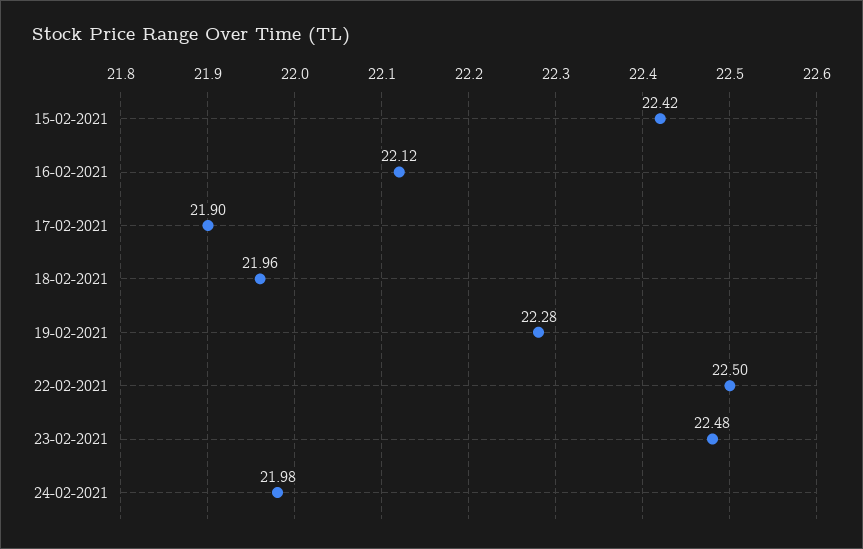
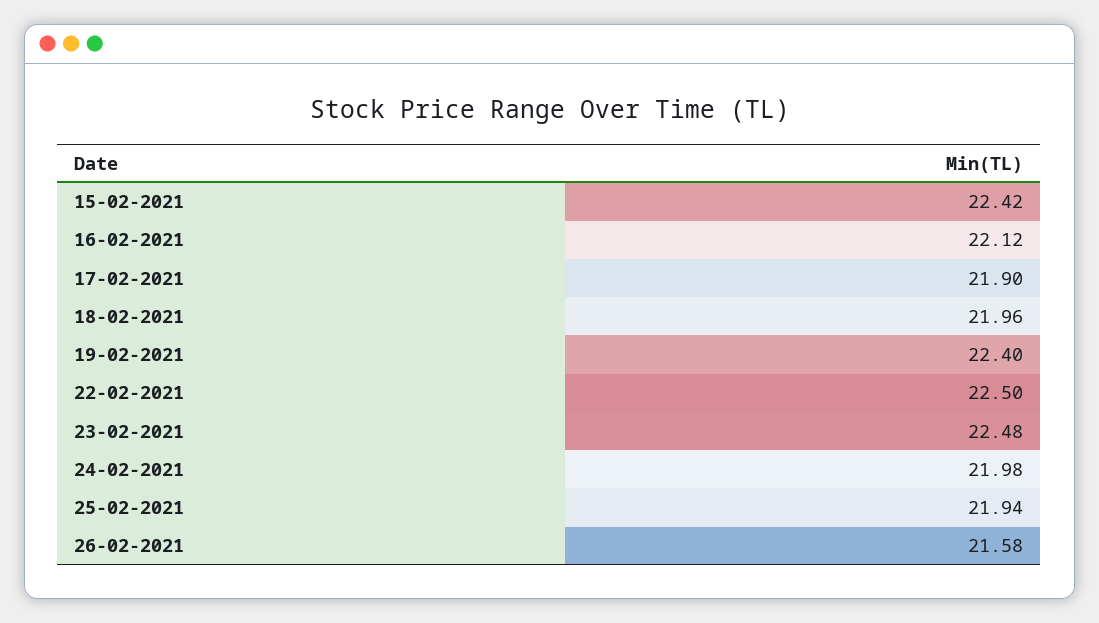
19-02-2021: 22.28 -> 22.4
25-02-2021: none -> 21.94
26-02-2021: none -> 21.58

